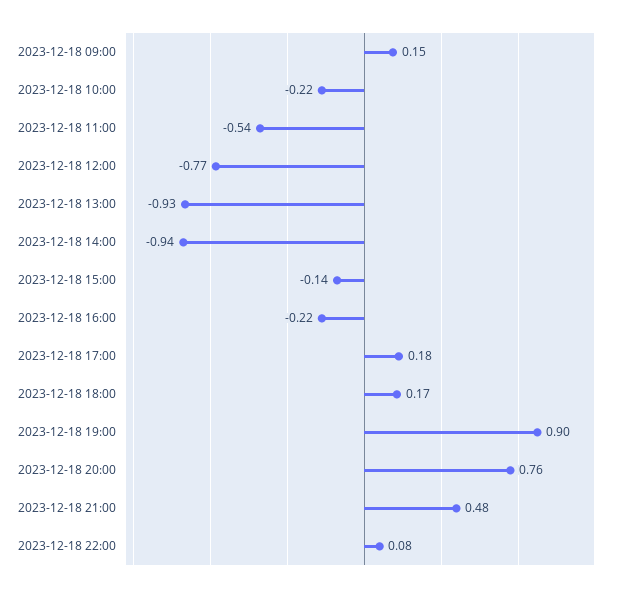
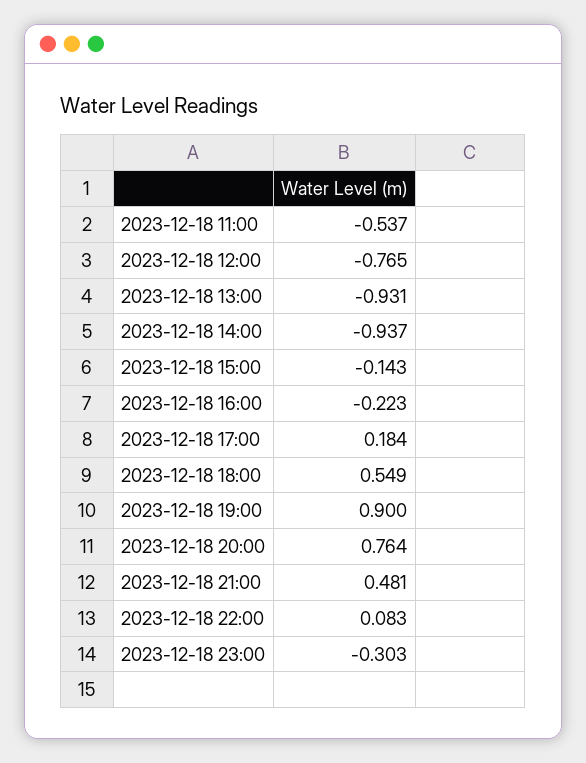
2023-12-18 09:00: 0.15 -> none
2023-12-18 10:00: -0.22 -> none
2023-12-18 18:00: 0.17 -> 0.549
2023-12-18 23:00: none -> -0.303

